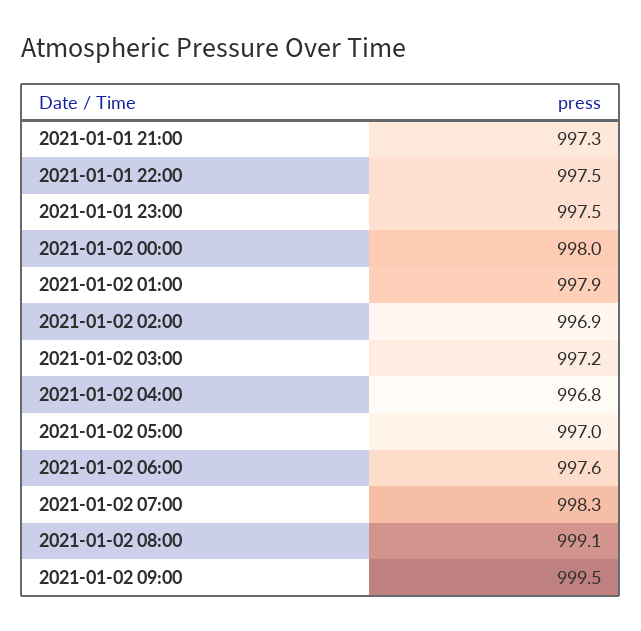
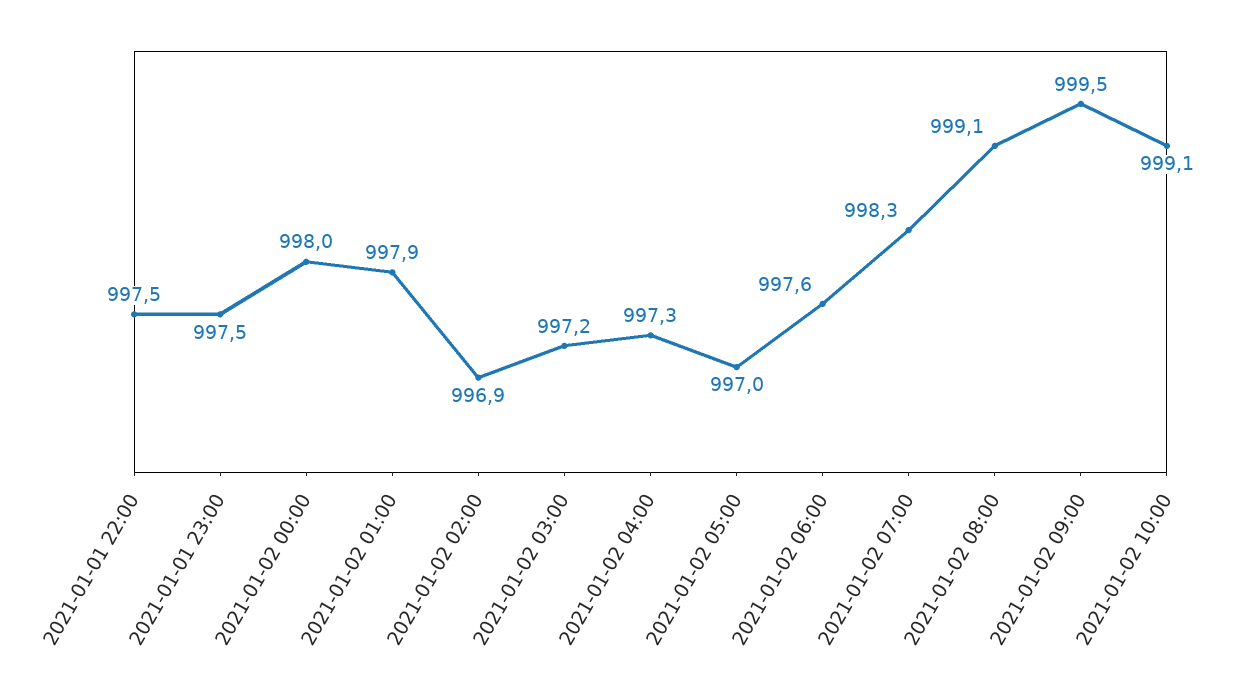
2021-01-01 21:00: 997.3 -> none
2021-01-02 04:00: 996.8 -> 997.3
2021-01-02 10:00: none -> 999.1

